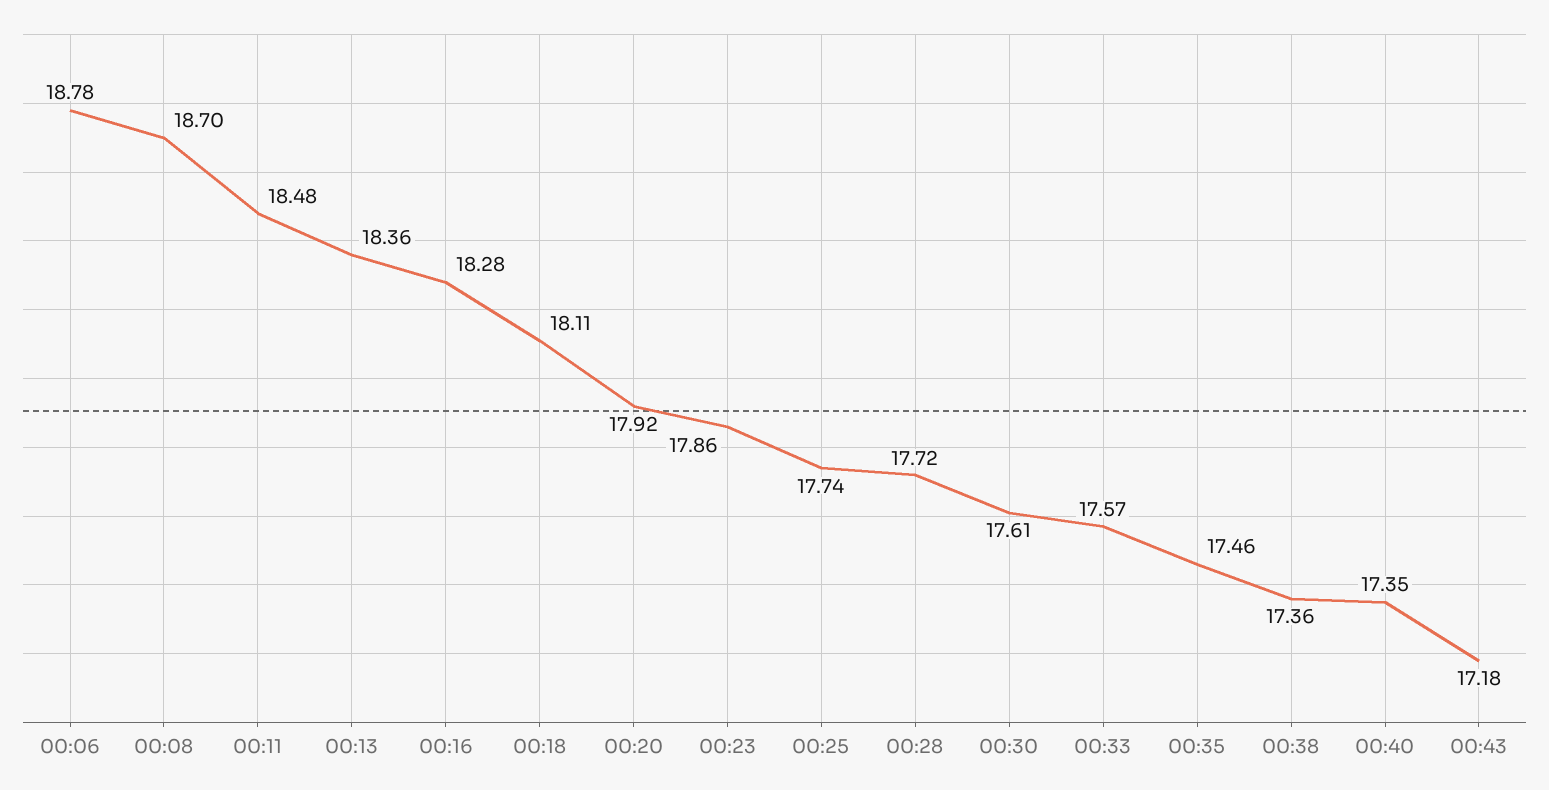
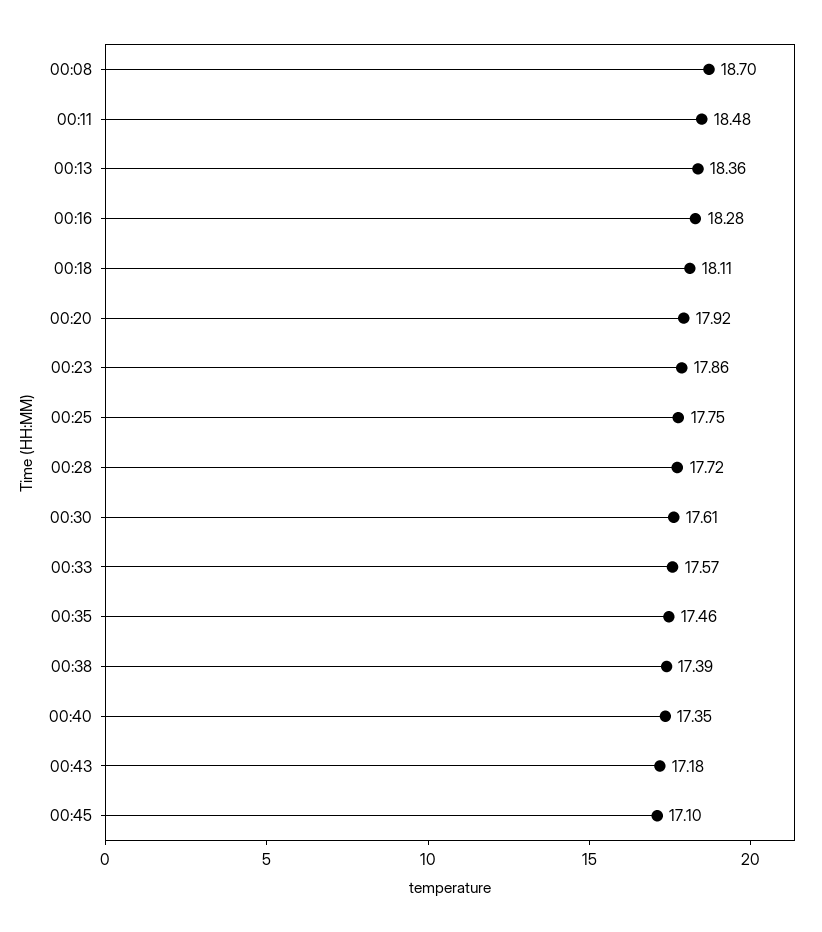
00:06: 18.78 -> none
00:25: 17.74 -> 17.75
00:38: 17.36 -> 17.39
00:45: none -> 17.1

